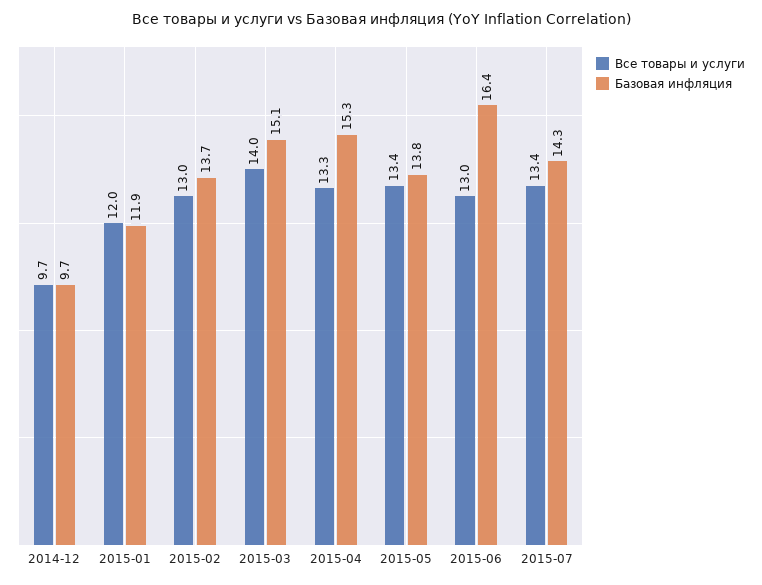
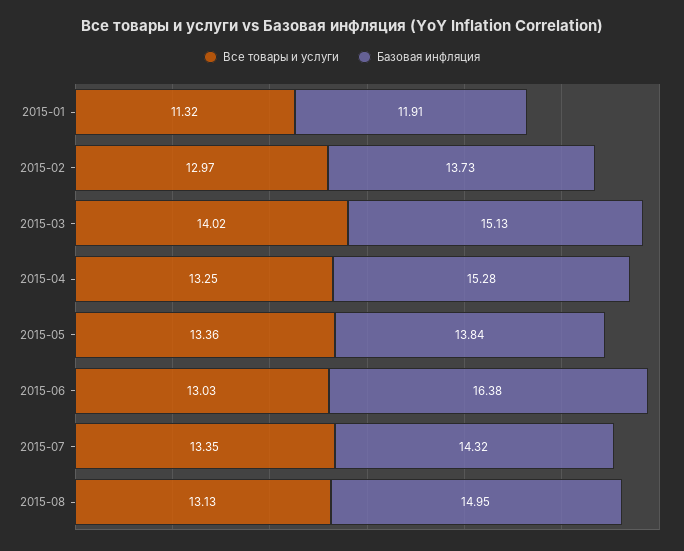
Все товары и услуги, 2014-12: 9.7 -> none
Базовая инфляция, 2014-12: 9.7 -> none
Все товары и услуги, 2015-01: 12 -> 11.32
Все товары и услуги, 2015-08: none -> 13.13
Базовая инфляция, 2015-08: none -> 14.95

